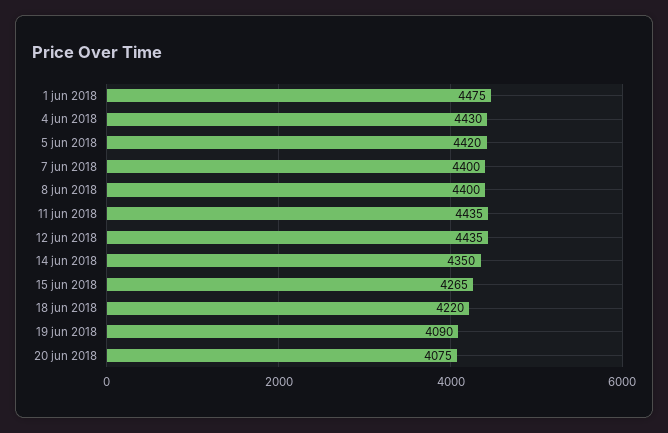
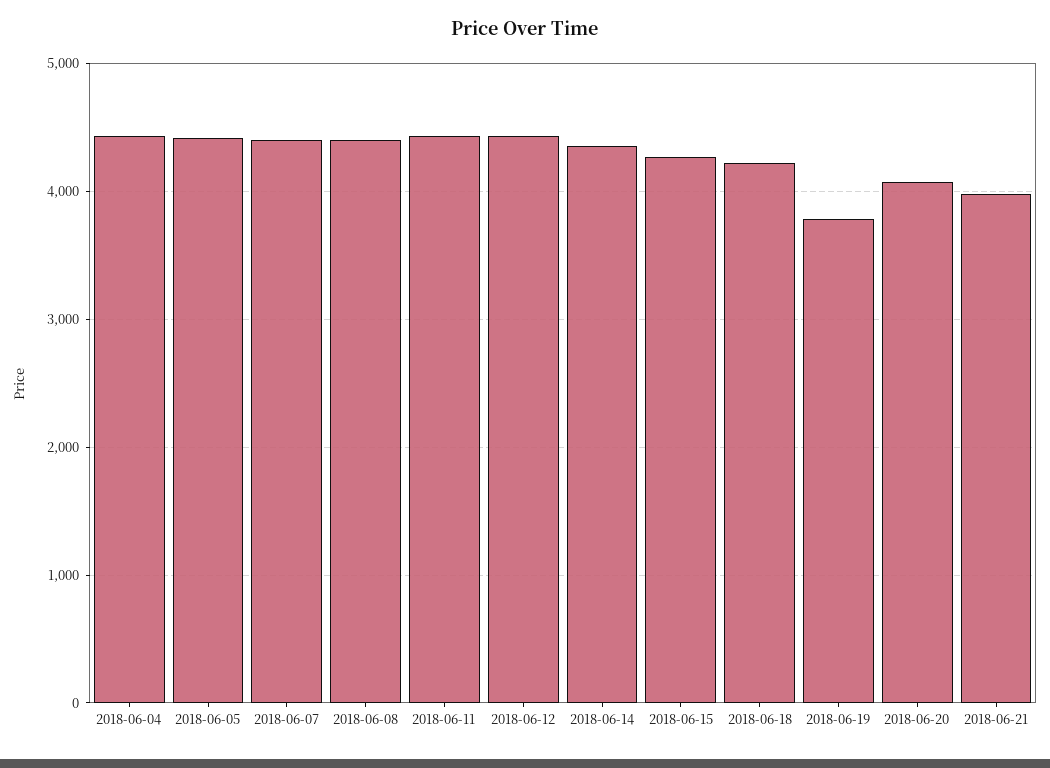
1 jun 2018: 4475 -> none
19 jun 2018: 4090 -> 3800
2018-06-21: none -> 4000

